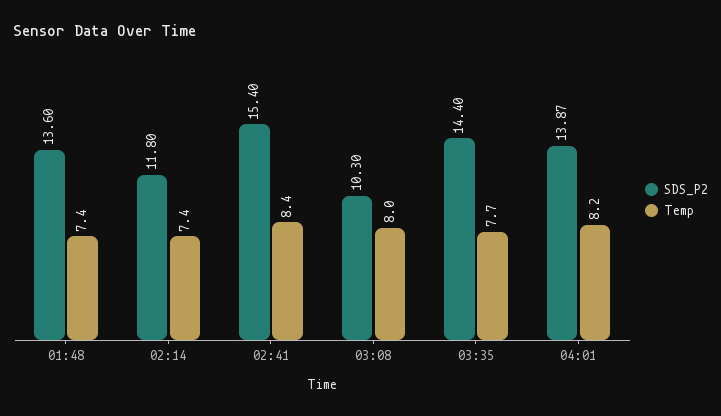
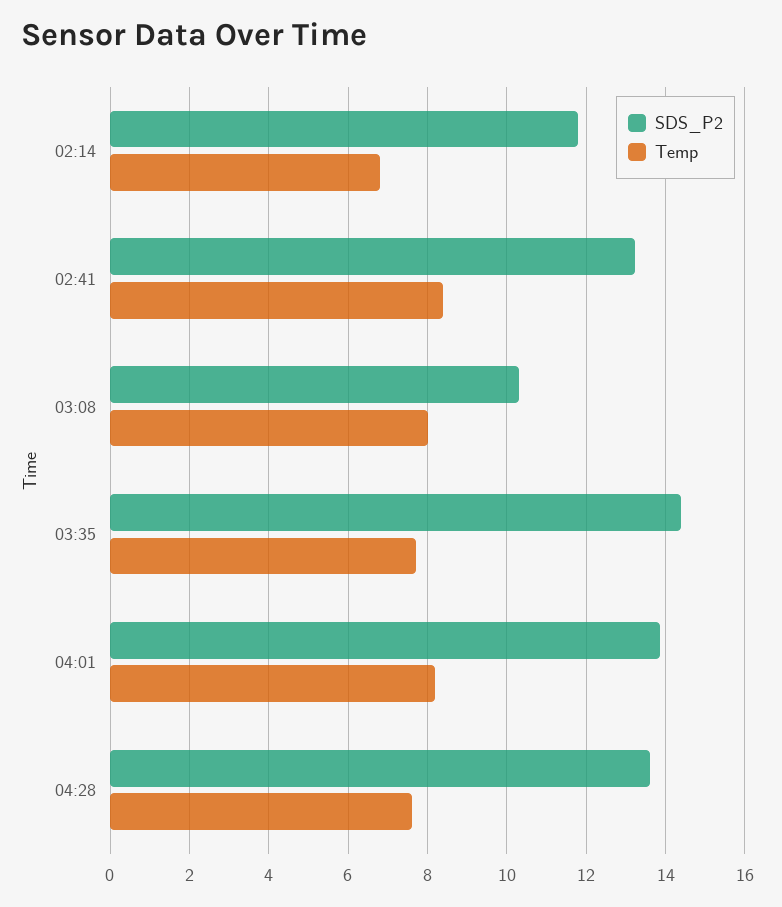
SDS_P2, 01:48: 13.6 -> none
Temp, 01:48: 7.4 -> none
Temp, 02:14: 7.4 -> 6.8
SDS_P2, 02:41: 15.4 -> 13.2
SDS_P2, 04:28: none -> 13.6
Temp, 04:28: none -> 7.6

